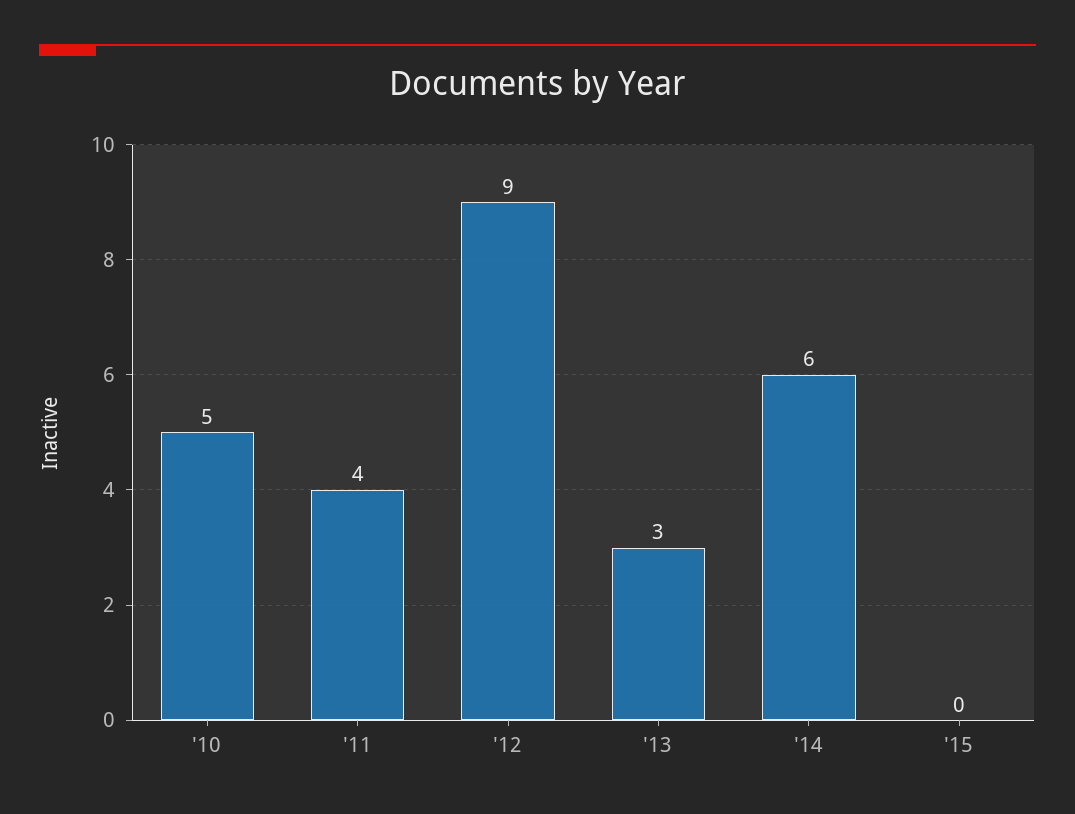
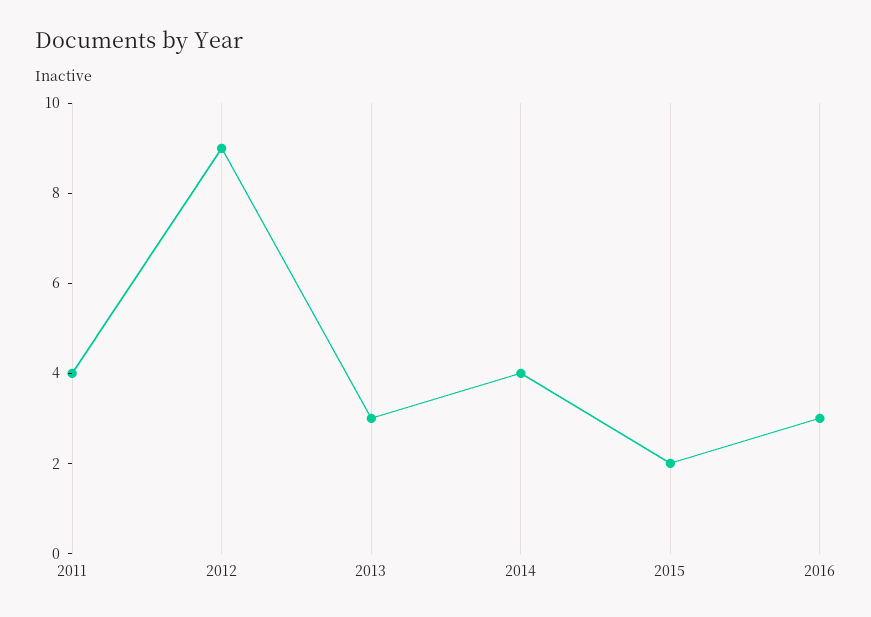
'10: 5 -> none
'14: 6 -> 4
'15: 0 -> 2
2016: none -> 3

